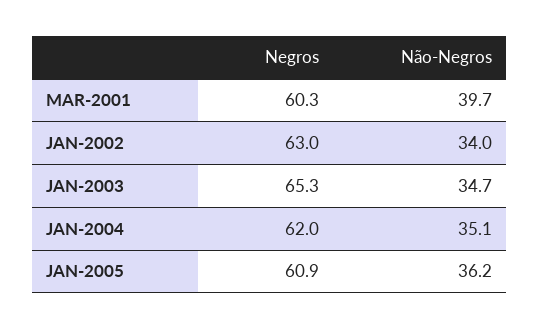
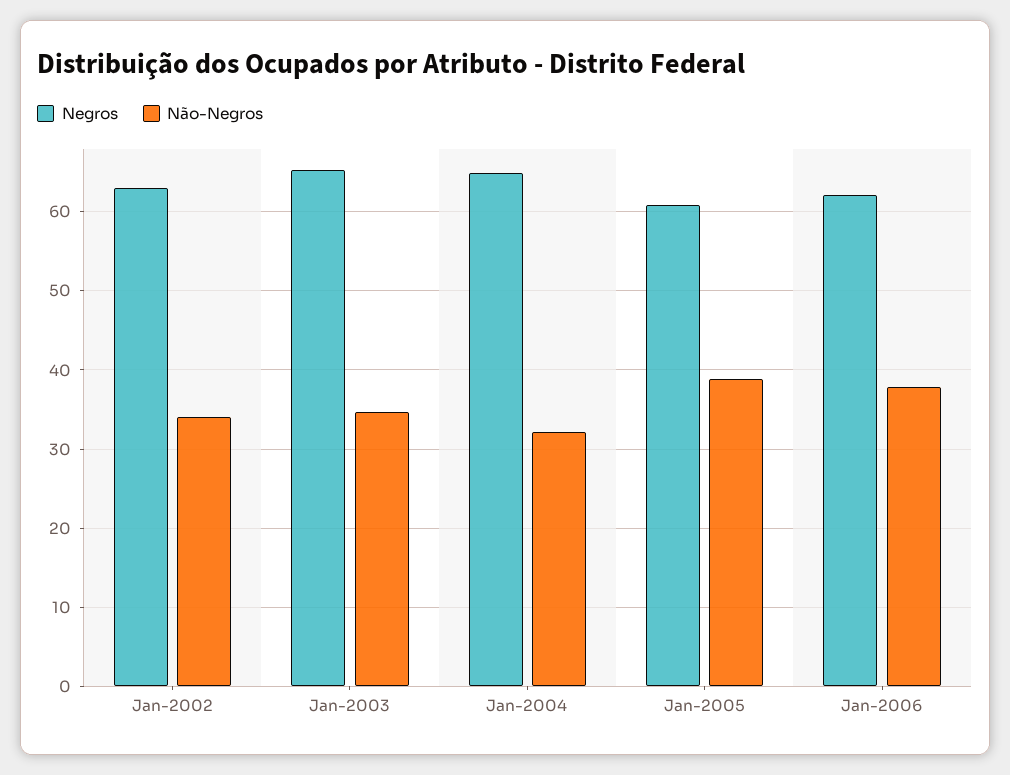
Negros, MAR-2001: 60.3 -> none
Não-Negros, MAR-2001: 39.7 -> none
Negros, JAN-2004: 62 -> 65
Não-Negros, JAN-2004: 35.1 -> 32
Não-Negros, JAN-2005: 36.2 -> 39
Negros, Jan-2006: none -> 62
Não-Negros, Jan-2006: none -> 38

